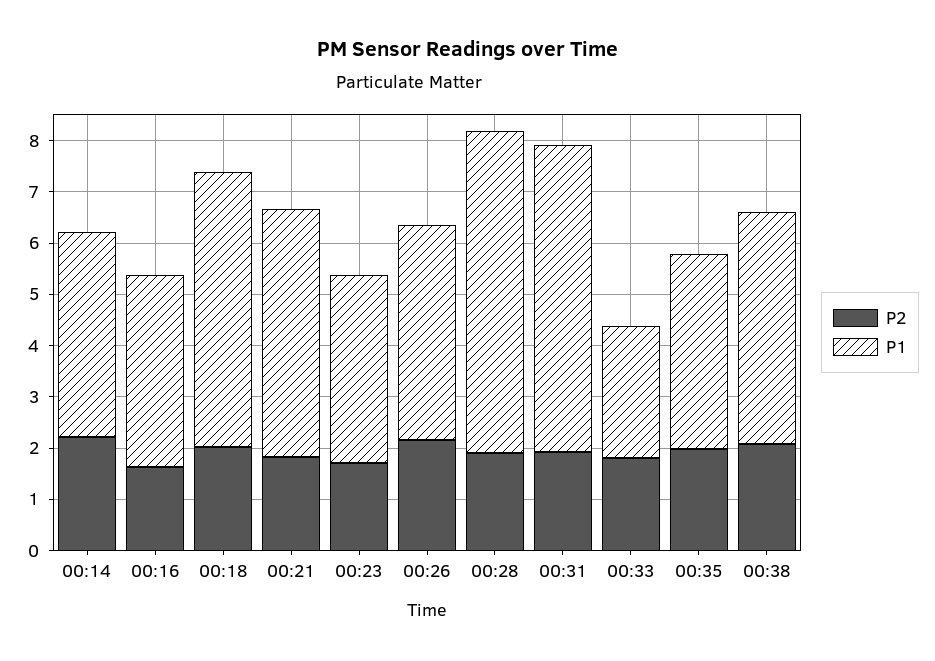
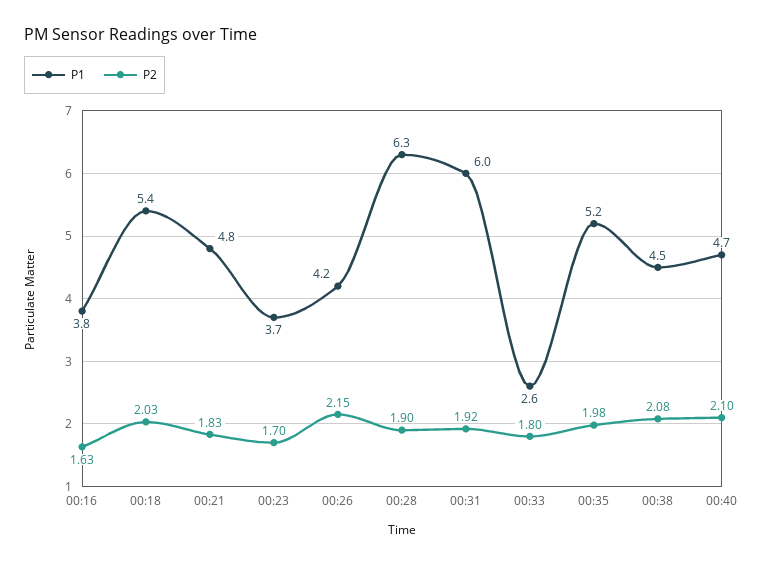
P2, 00:14: 2.2 -> none
P1, 00:14: 4 -> none
P1, 00:35: 3.8 -> 5.2
P1, 00:40: none -> 4.7
P2, 00:40: none -> 2.1

